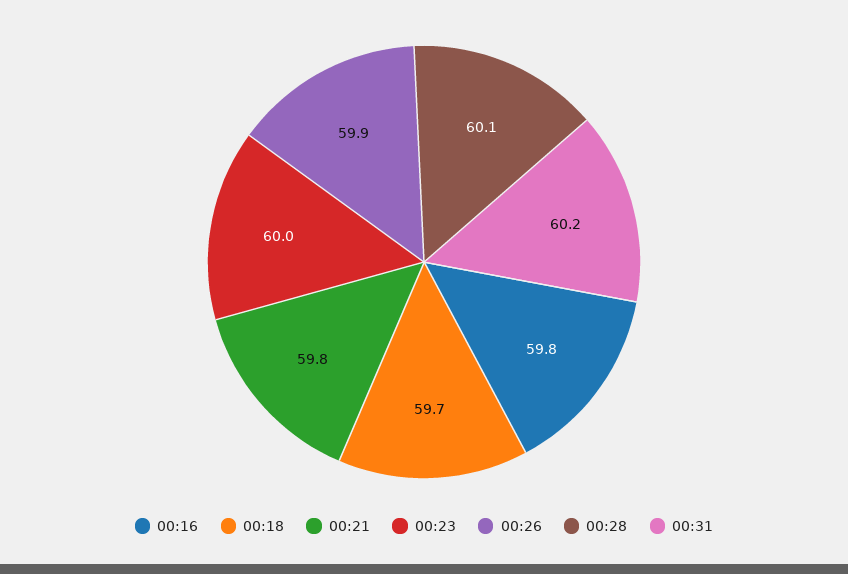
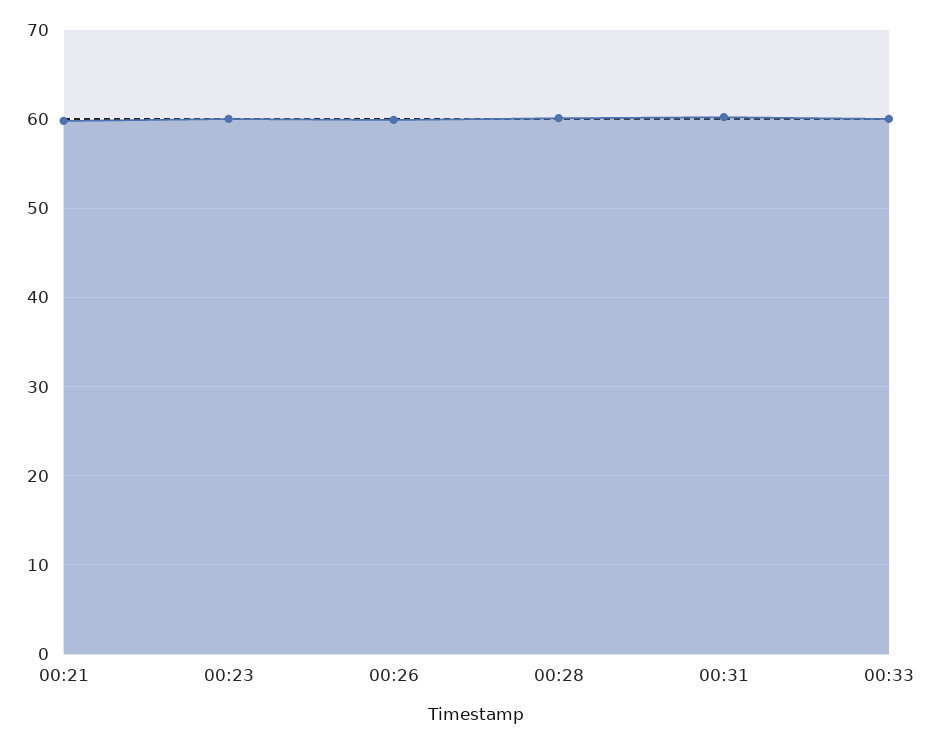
00:16: 59.8 -> none
00:18: 59.7 -> none
00:33: none -> 60

